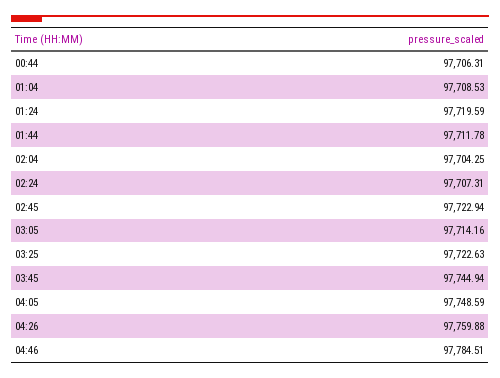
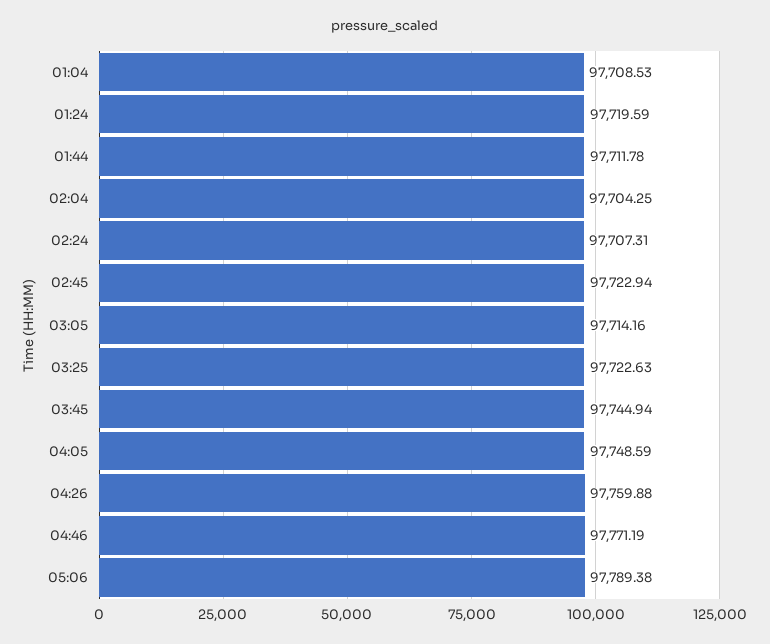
00:44: 97706.31 -> none
04:46: 97784.51 -> 97771.19
05:06: none -> 97789.38

